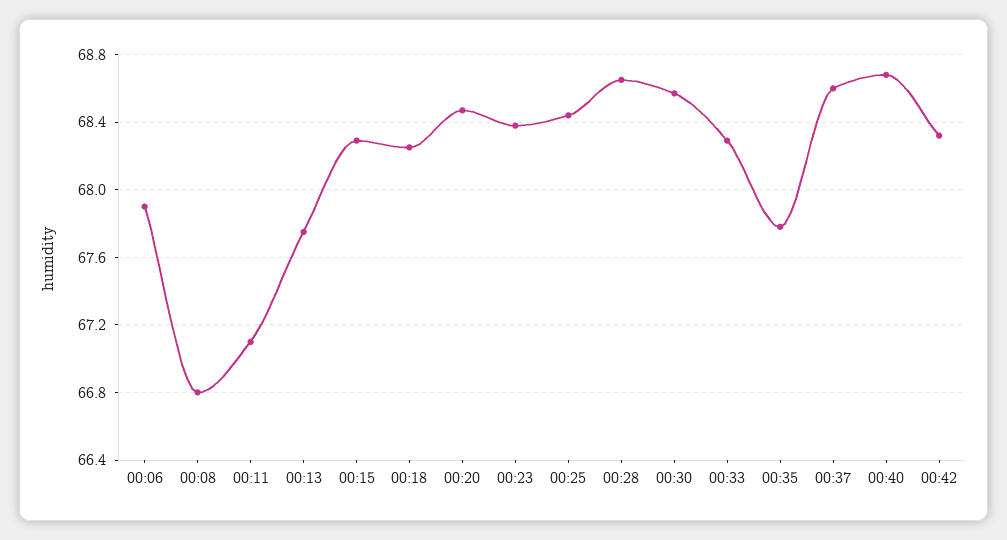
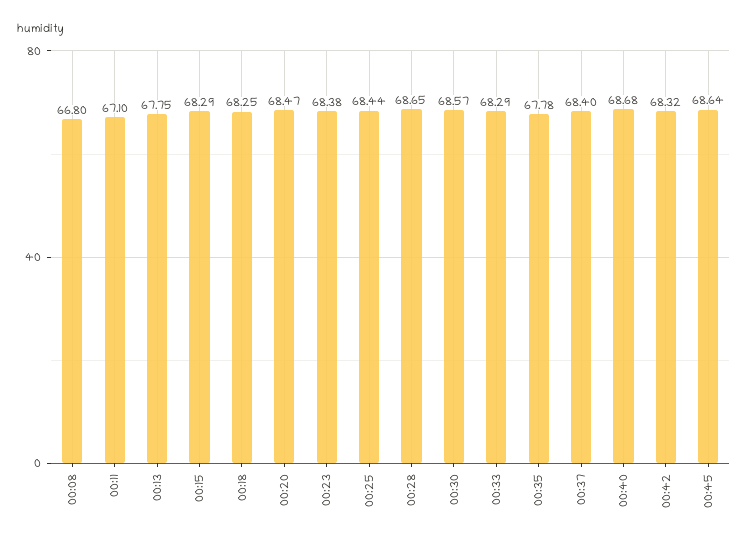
00:06: 67.9 -> none
00:37: 68.6 -> 68.4
00:45: none -> 68.64

